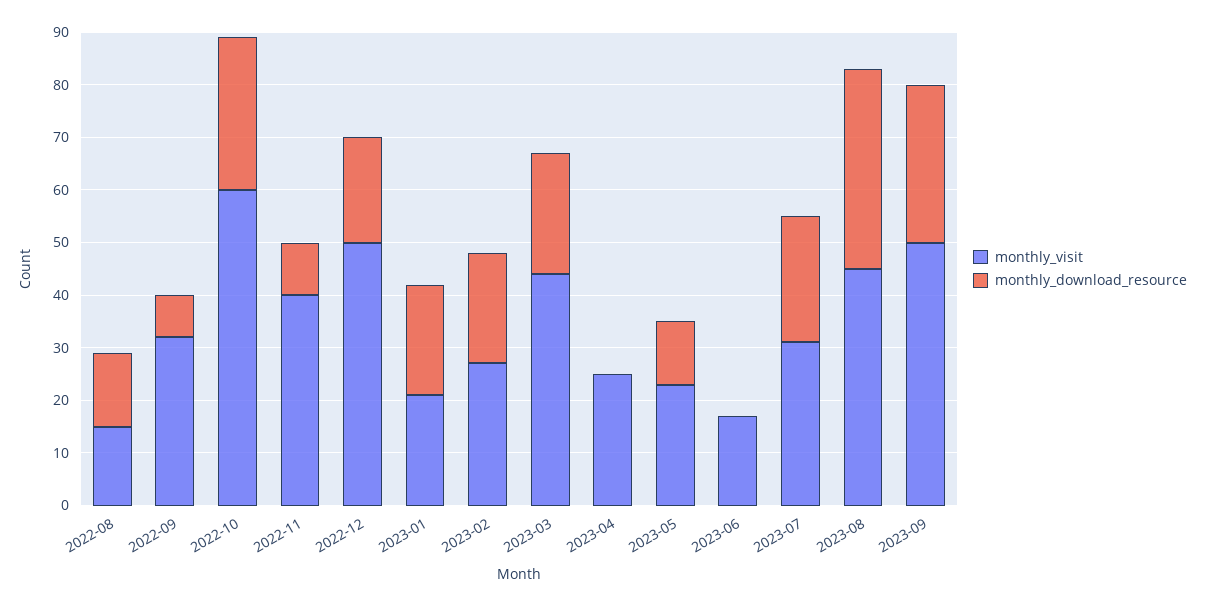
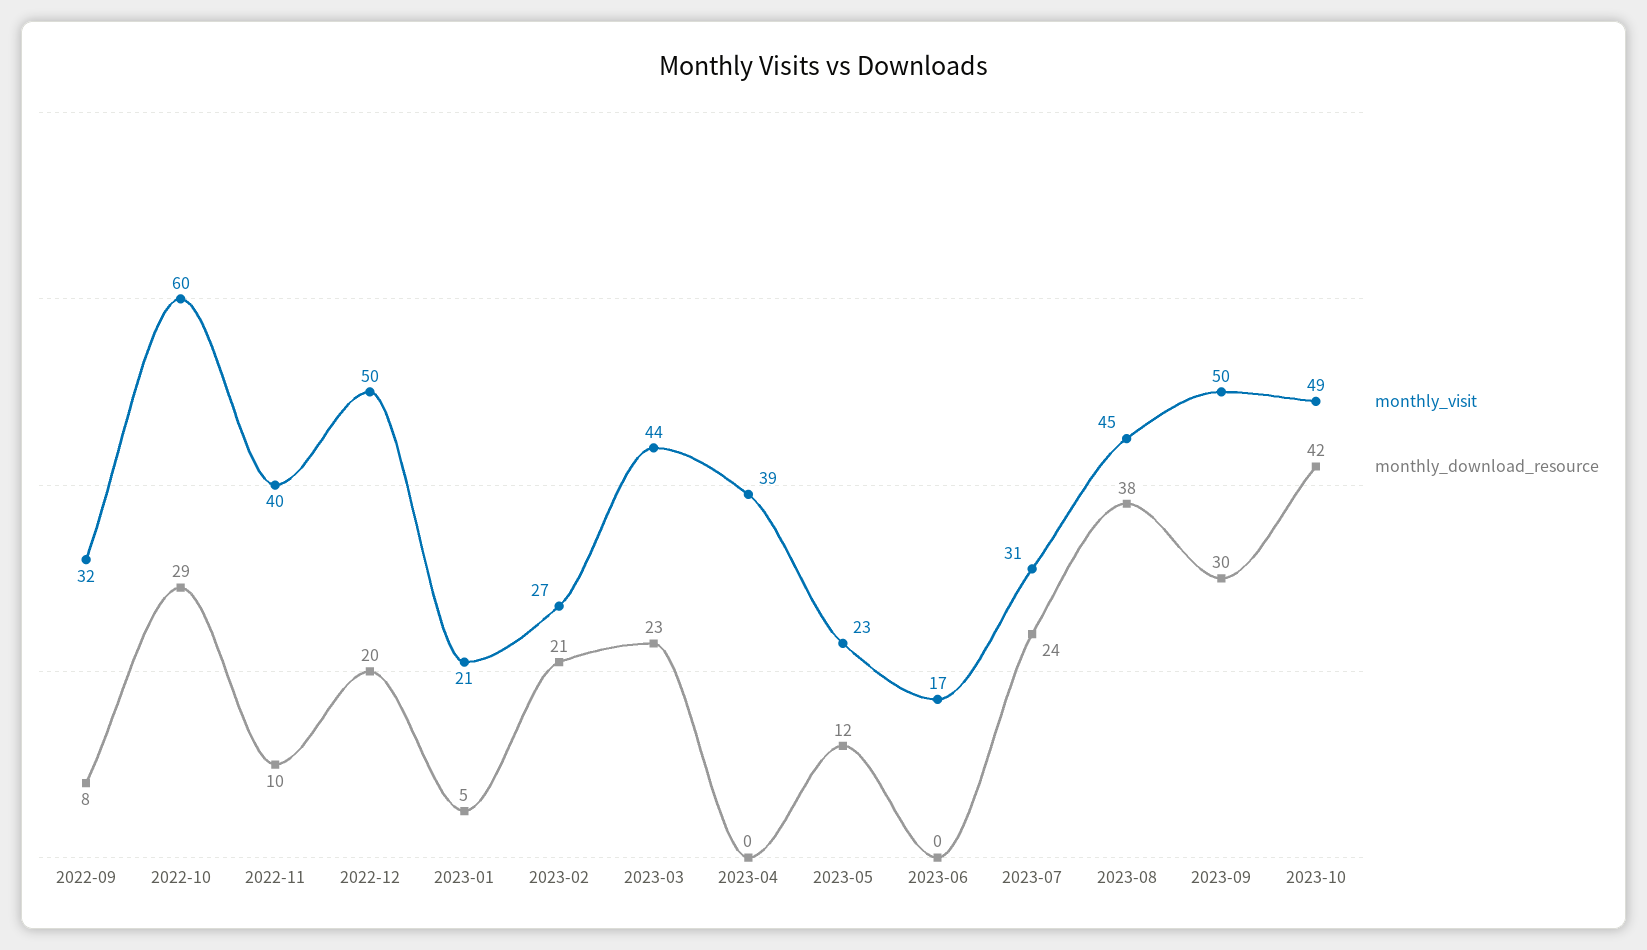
monthly_visit, 2022-08: 15 -> none
monthly_download_resource, 2022-08: 15 -> none
monthly_download_resource, 2023-01: 20 -> 5
monthly_visit, 2023-04: 25 -> 39
monthly_visit, 2023-10: none -> 49
monthly_download_resource, 2023-10: none -> 42

